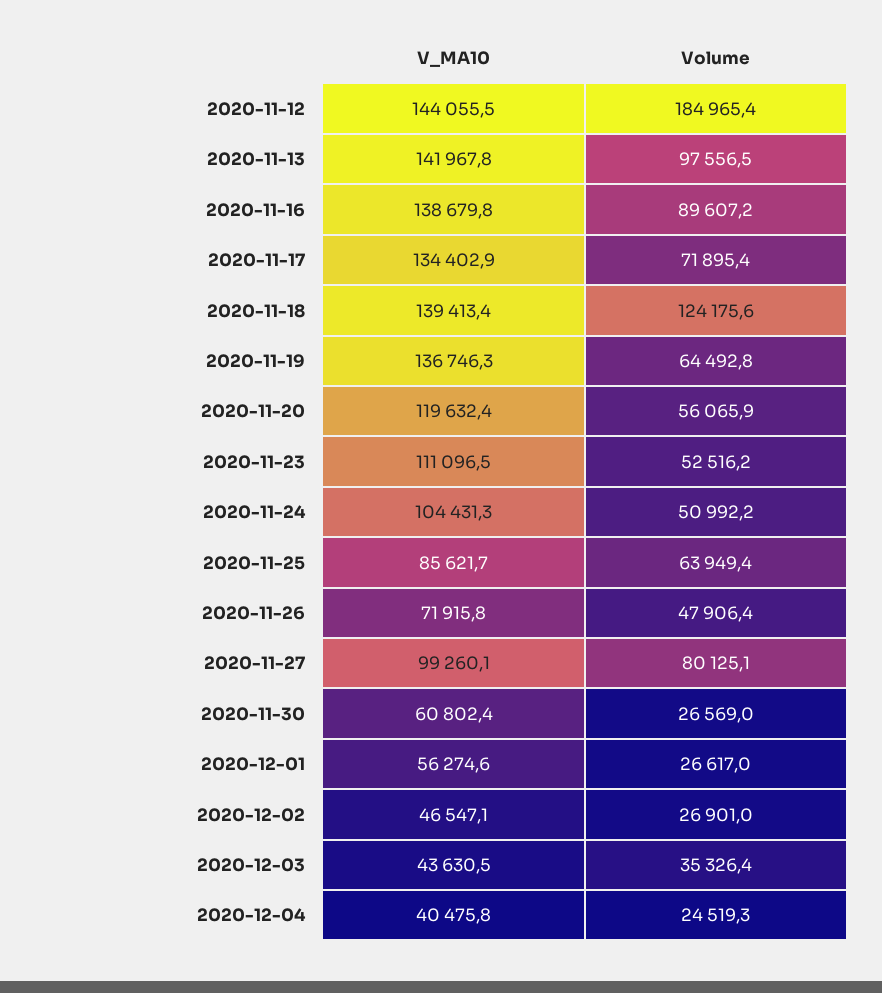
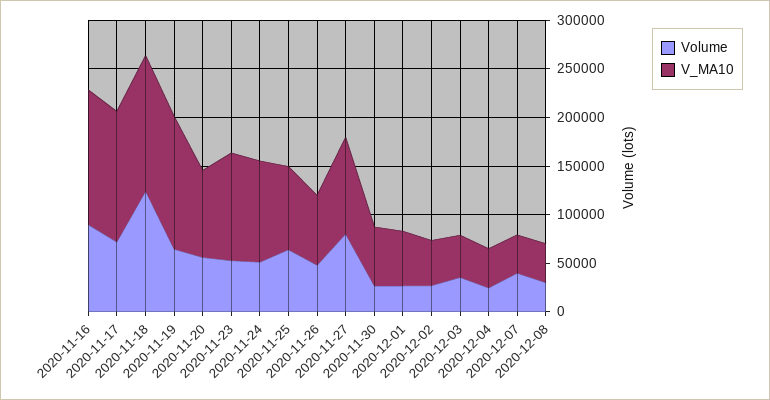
V_MA10, 2020-11-12: 144055.5 -> none
Volume, 2020-11-12: 184965.4 -> none
V_MA10, 2020-11-13: 141967.8 -> none
Volume, 2020-11-13: 97556.5 -> none
V_MA10, 2020-11-20: 119632.4 -> 90000
Volume, 2020-12-07: none -> 40000
V_MA10, 2020-12-07: none -> 40000
Volume, 2020-12-08: none -> 30000
V_MA10, 2020-12-08: none -> 40000

